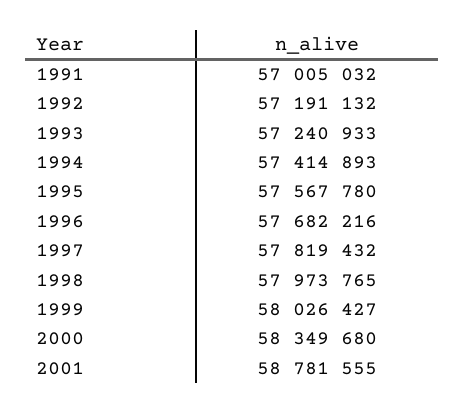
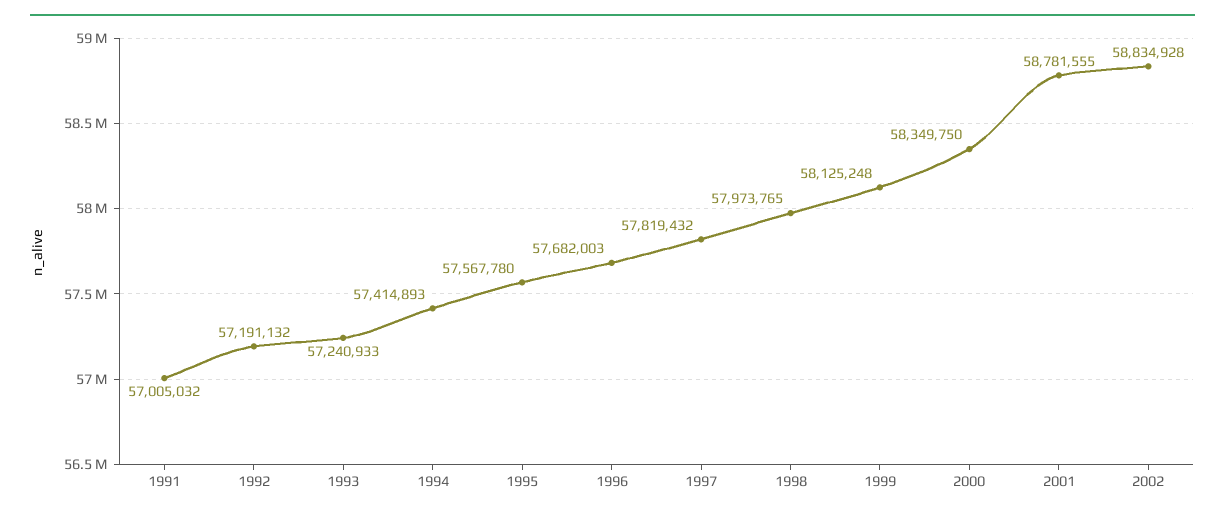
1996: 57682216 -> 57682003
1999: 58026427 -> 58125248
2000: 58349680 -> 58349750
2002: none -> 58834928

